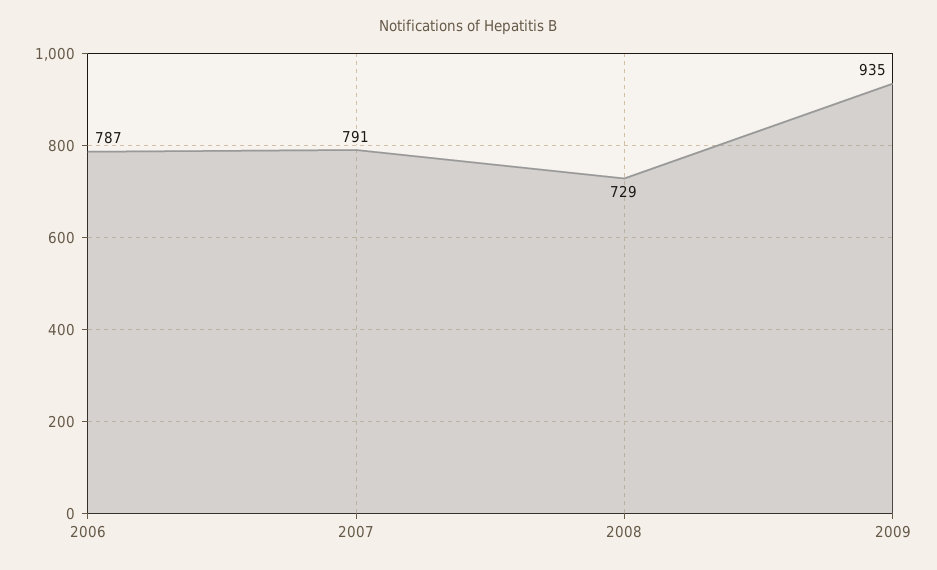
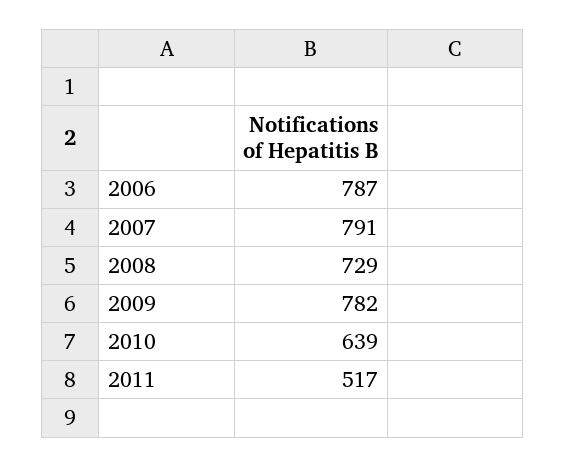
2009: 935 -> 782
2010: none -> 639
2011: none -> 517

